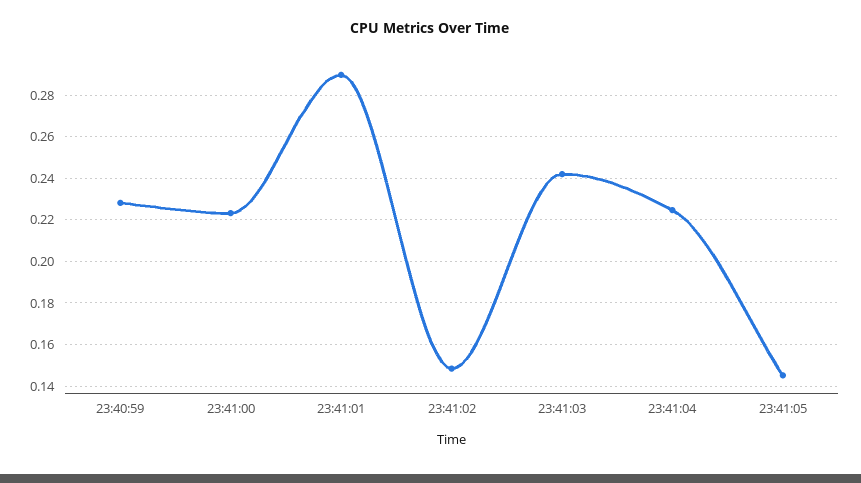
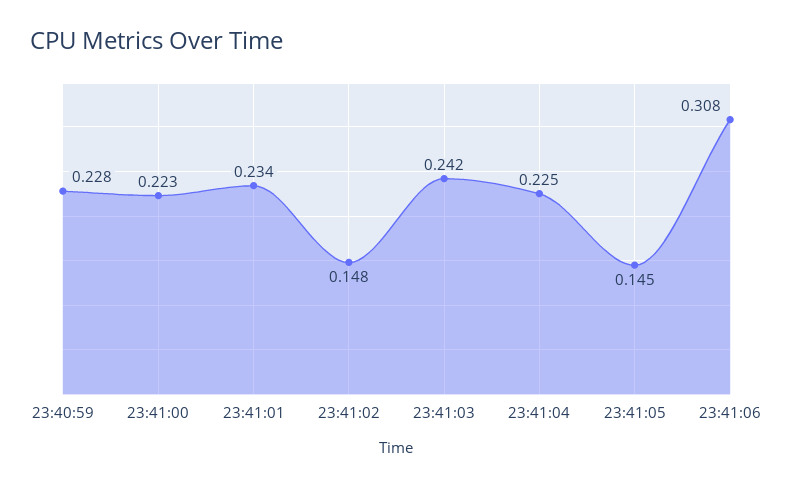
23:41:01: 0.29 -> 0.234
23:41:06: none -> 0.308

